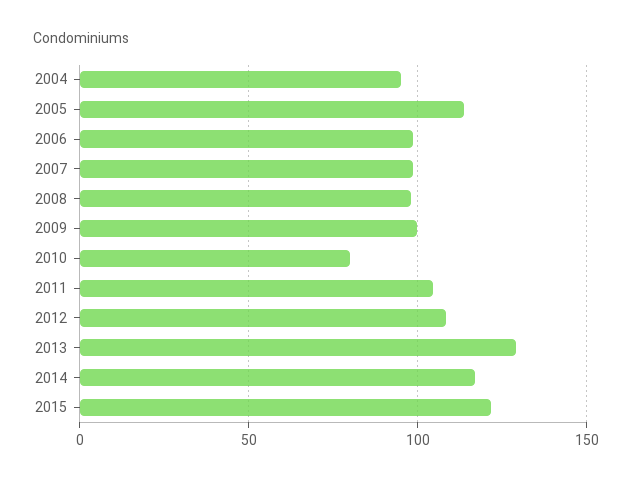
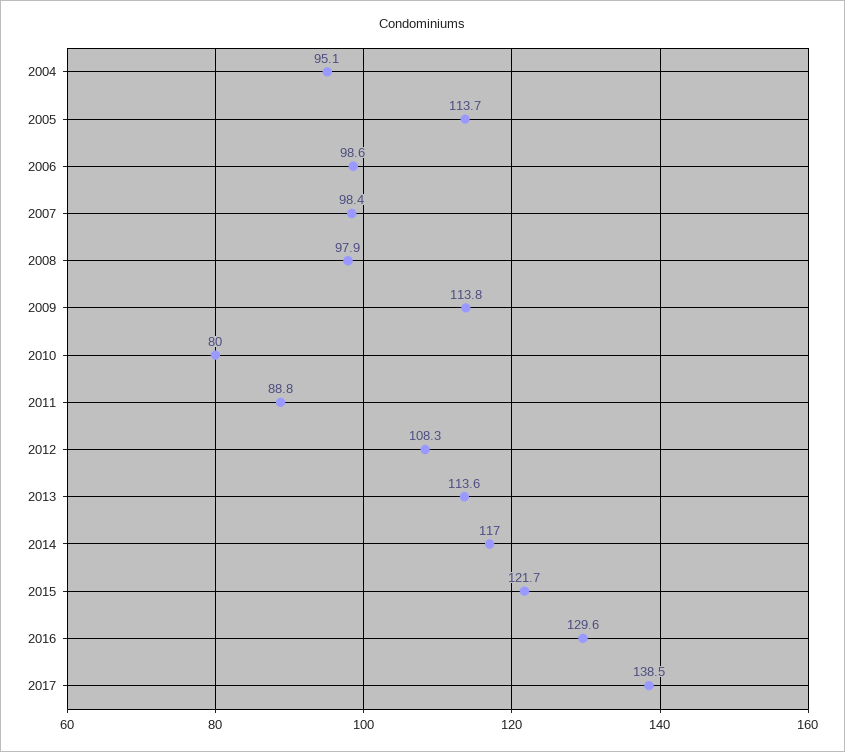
2009: 100 -> 113.8
2011: 105 -> 88.8
2013: 130 -> 113.6
2016: none -> 129.6
2017: none -> 138.5

